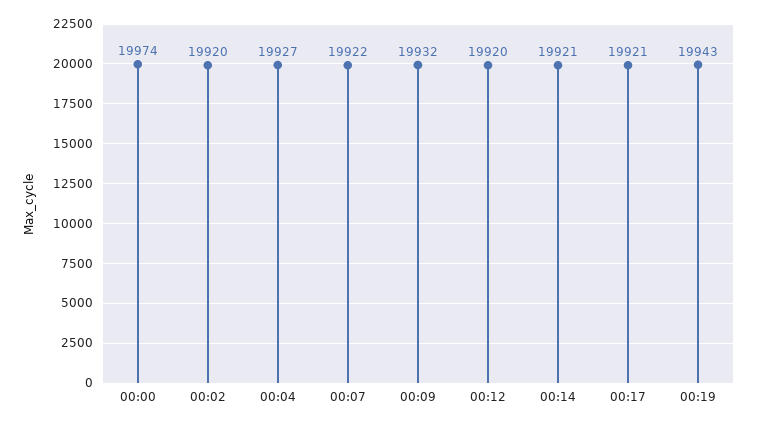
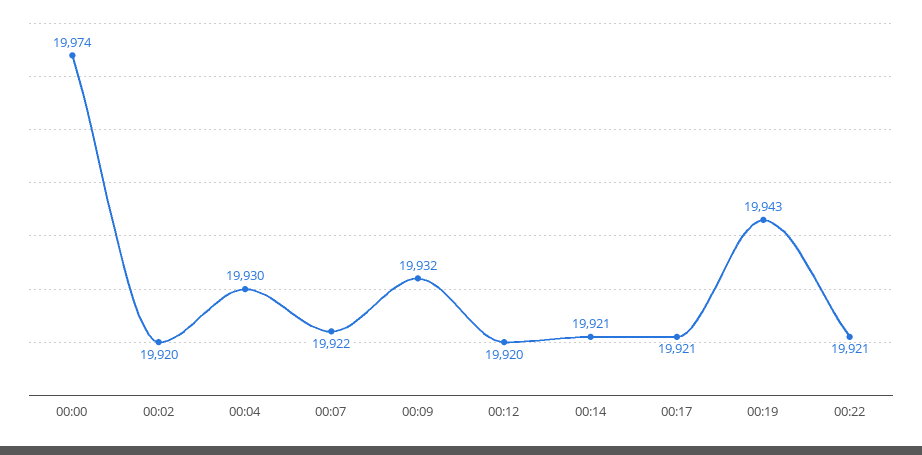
00:04: 19927 -> 19930
00:22: none -> 19921

